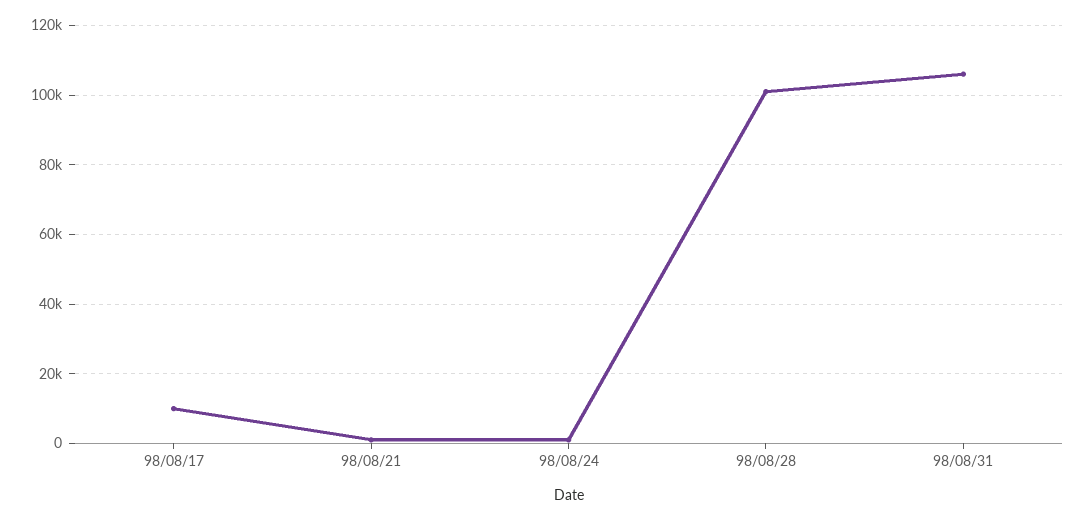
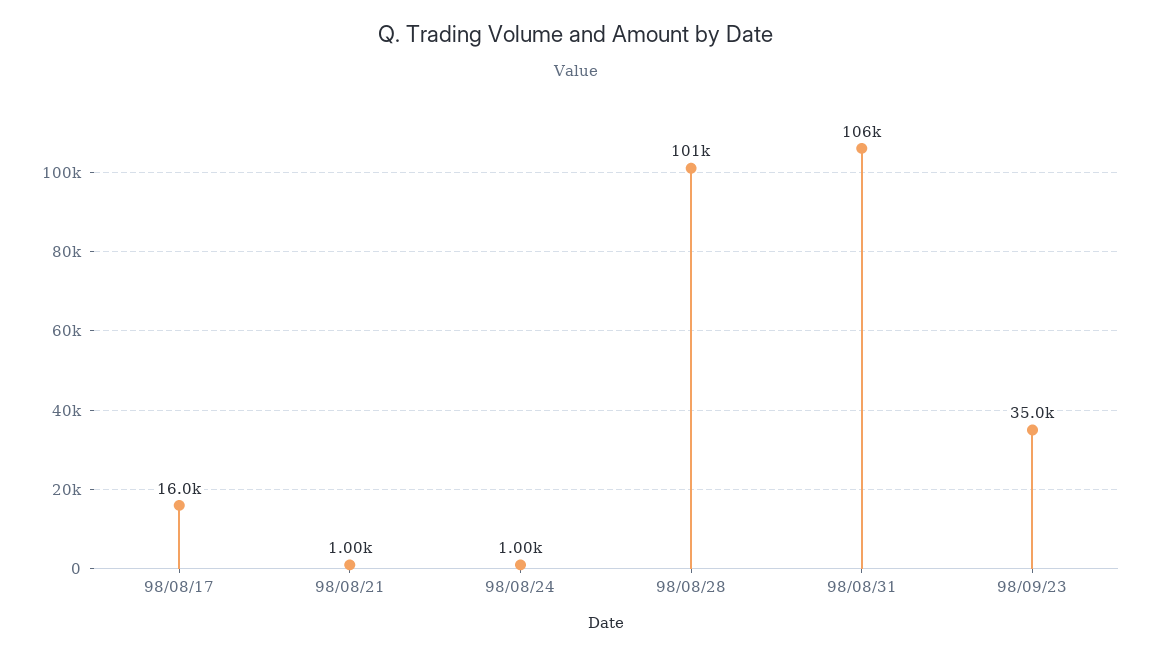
98/08/17: 10000 -> 16000
98/09/23: none -> 35000

